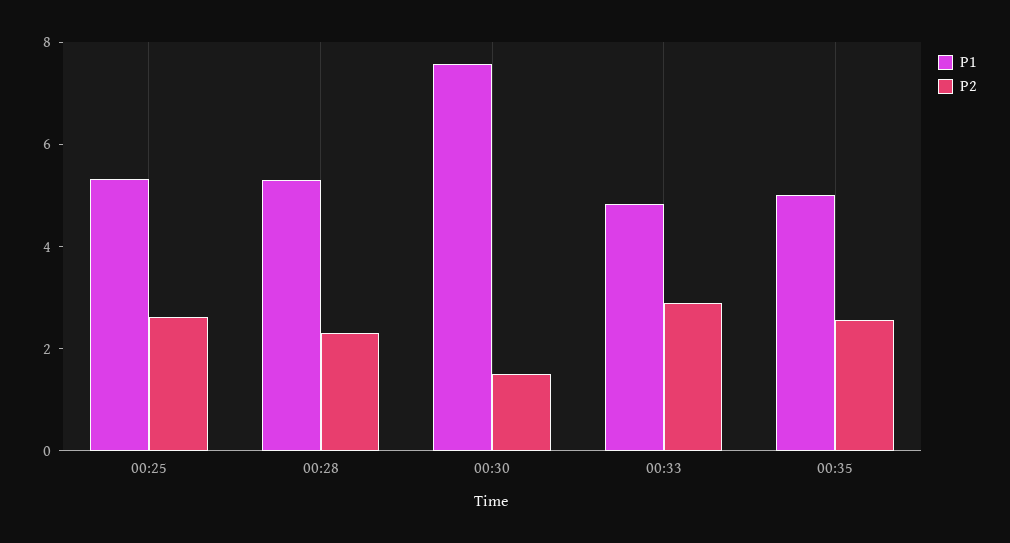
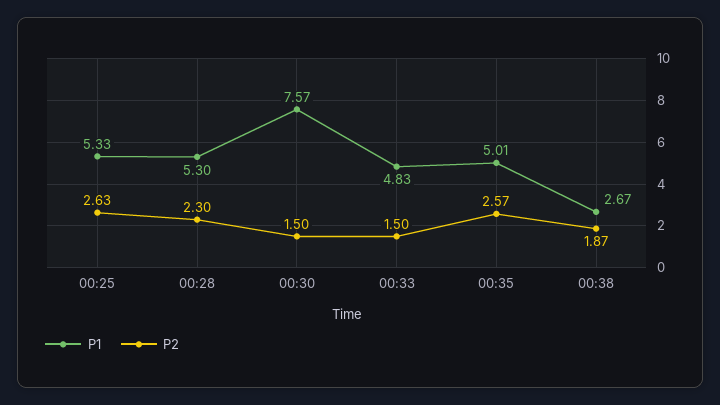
P2, 00:33: 3 -> 1.5
P1, 00:38: none -> 2.67
P2, 00:38: none -> 1.87

